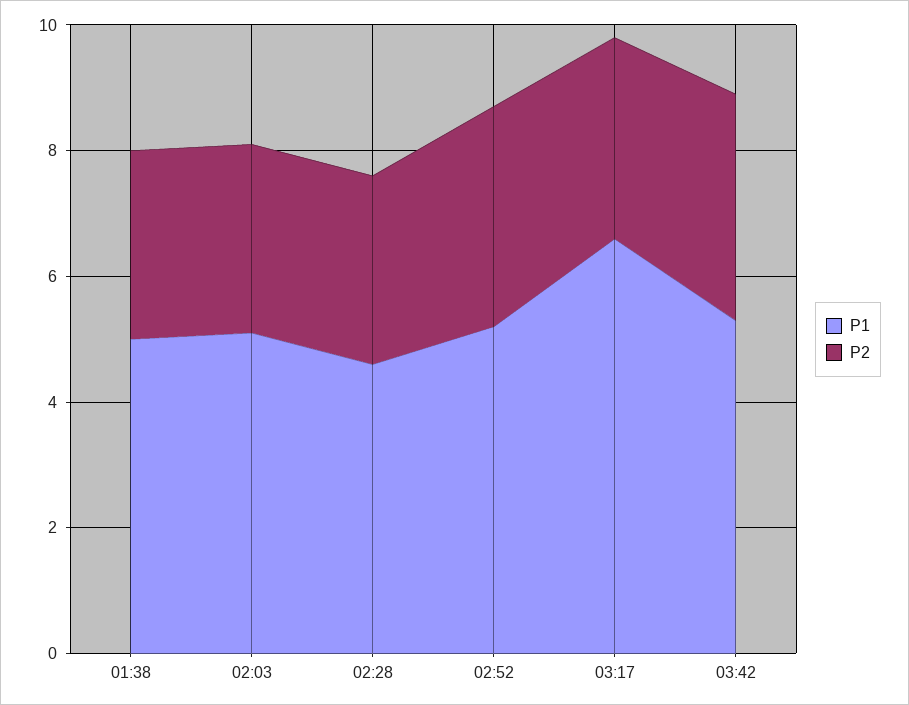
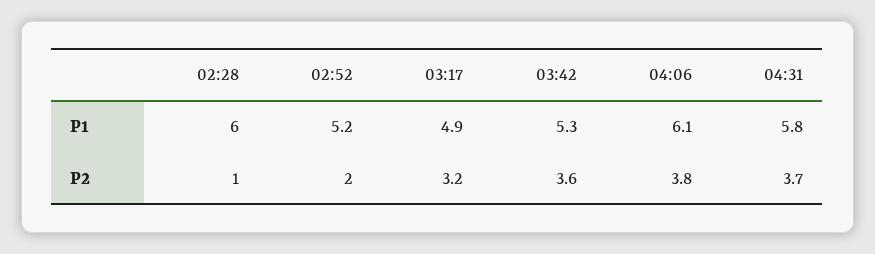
P1, 01:38: 5 -> none
P2, 01:38: 3 -> none
P1, 02:03: 5 -> none
P2, 02:03: 3 -> none
P1, 02:28: 4.5 -> 6
P2, 02:28: 3 -> 1
P2, 02:52: 3.5 -> 2
P1, 03:17: 6.5 -> 4.9
P1, 04:06: none -> 6.1
P1, 04:31: none -> 5.8
P2, 04:06: none -> 3.8
P2, 04:31: none -> 3.7

